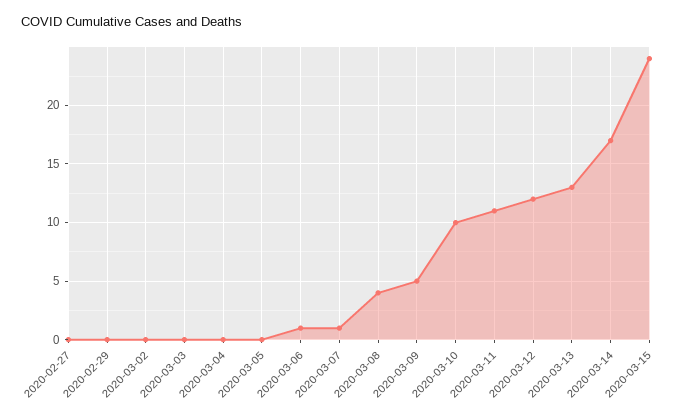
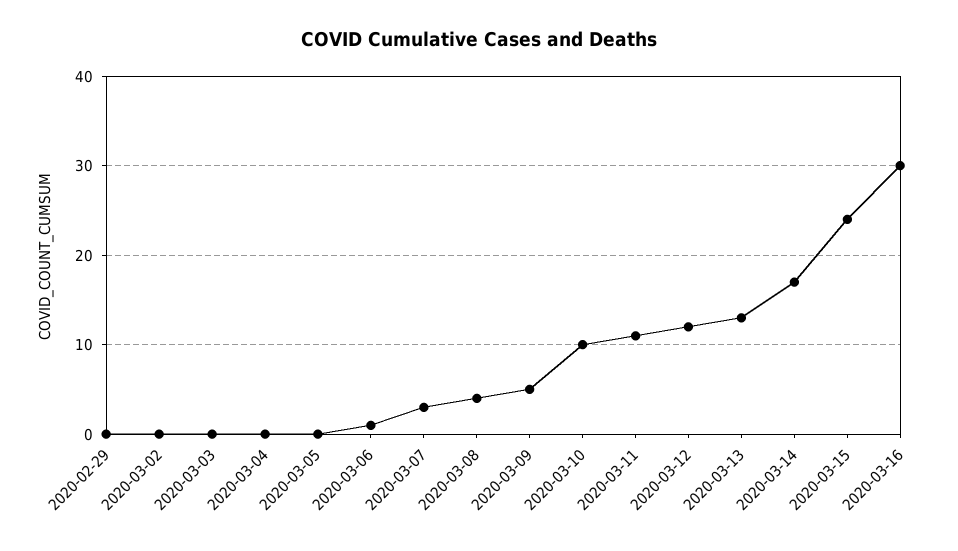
2020-02-27: 0 -> none
2020-03-07: 1 -> 3
2020-03-16: none -> 30

